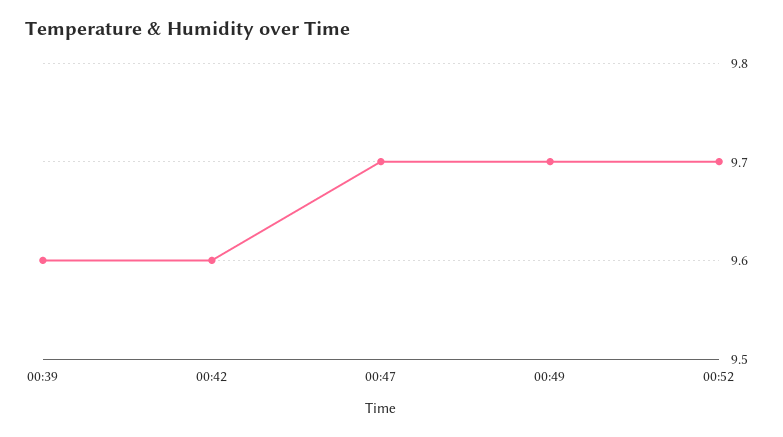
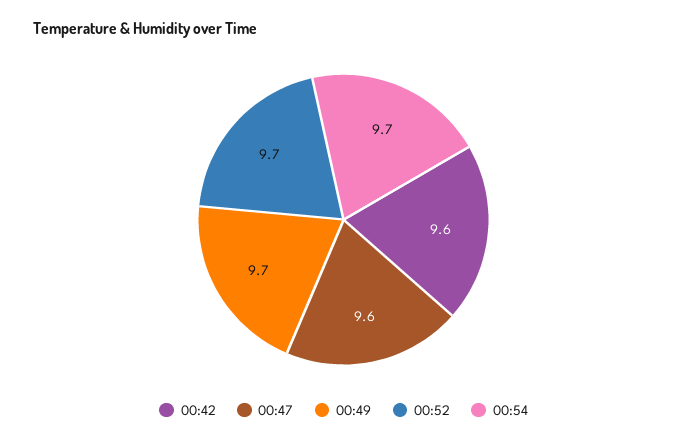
00:39: 9.6 -> none
00:47: 9.7 -> 9.6
00:54: none -> 9.7

